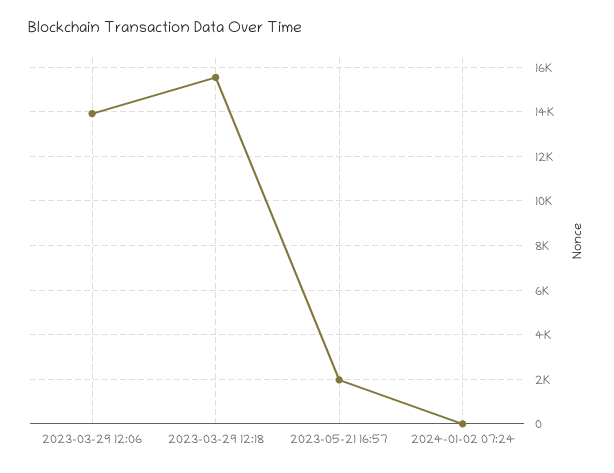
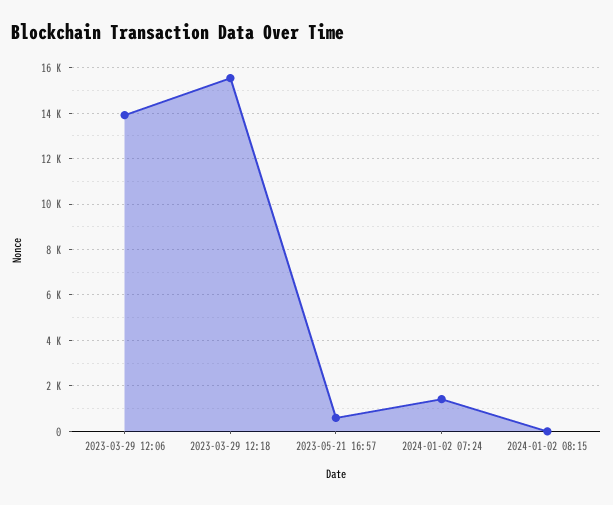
2023-05-21 16:57: 2000 -> 500
2024-01-02 07:24: 0 -> 1500
2024-01-02 08:15: none -> 0

